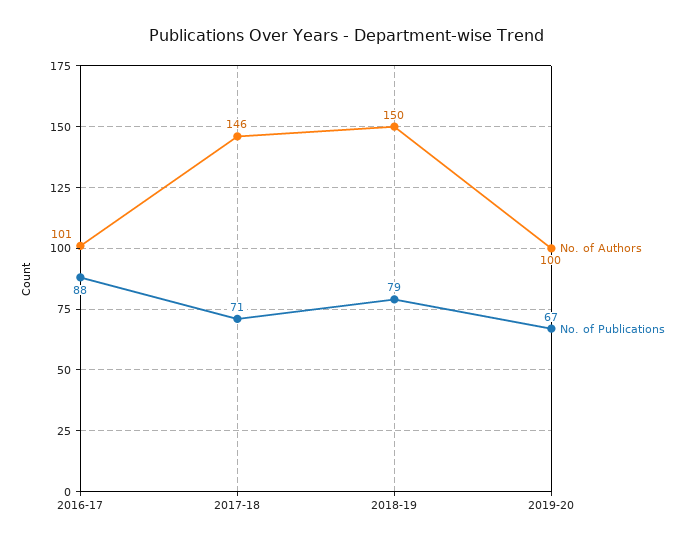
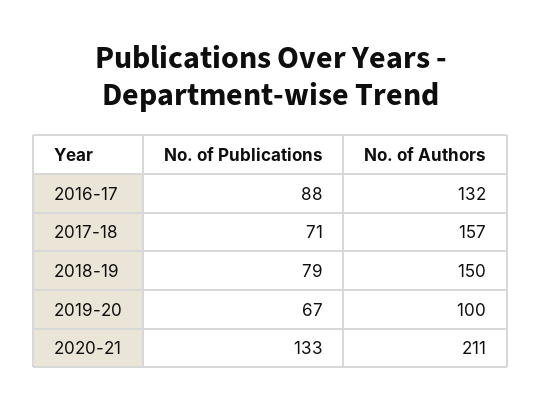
No. of Authors, 2016-17: 101 -> 132
No. of Authors, 2017-18: 146 -> 157
No. of Publications, 2020-21: none -> 133
No. of Authors, 2020-21: none -> 211

